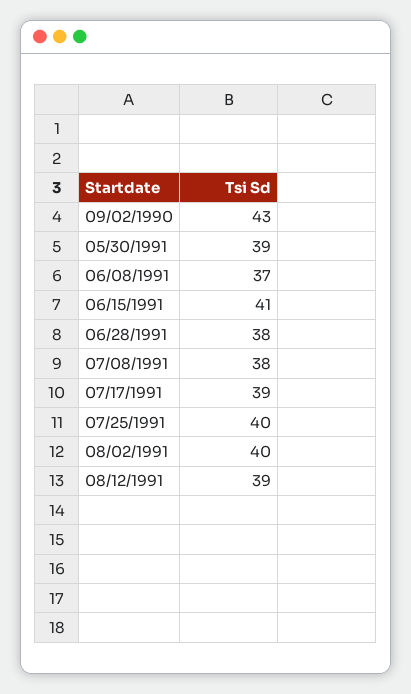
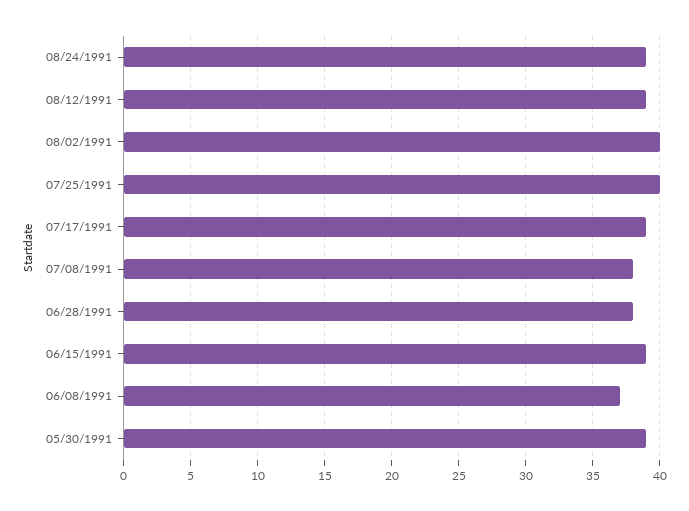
09/02/1990: 43 -> none
06/15/1991: 41 -> 39
08/24/1991: none -> 39

